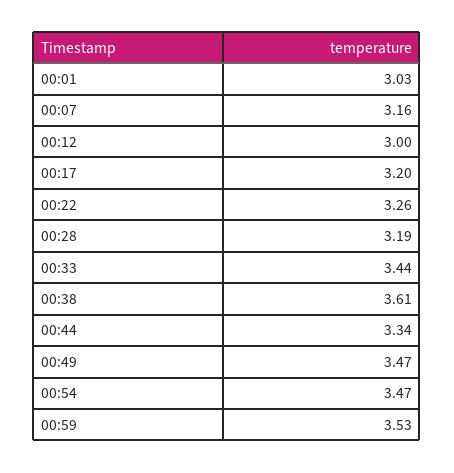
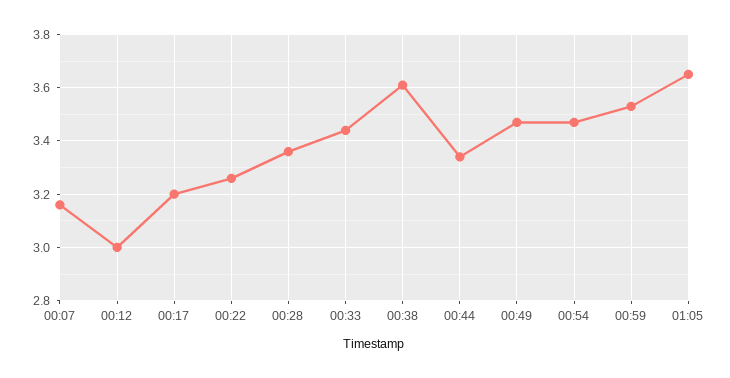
00:01: 3.03 -> none
00:28: 3.19 -> 3.35
01:05: none -> 3.65

